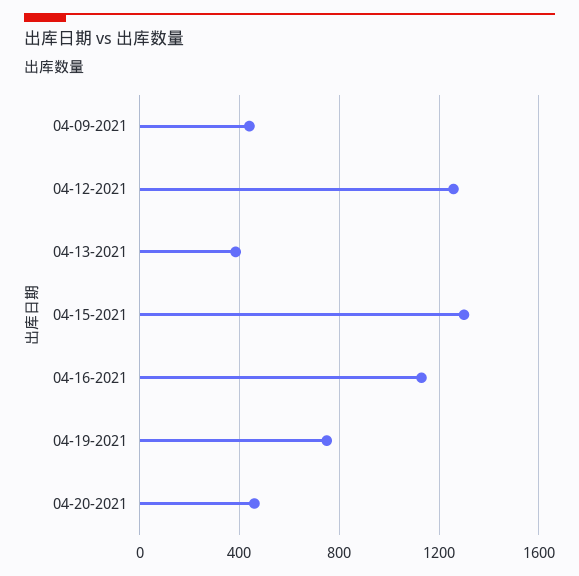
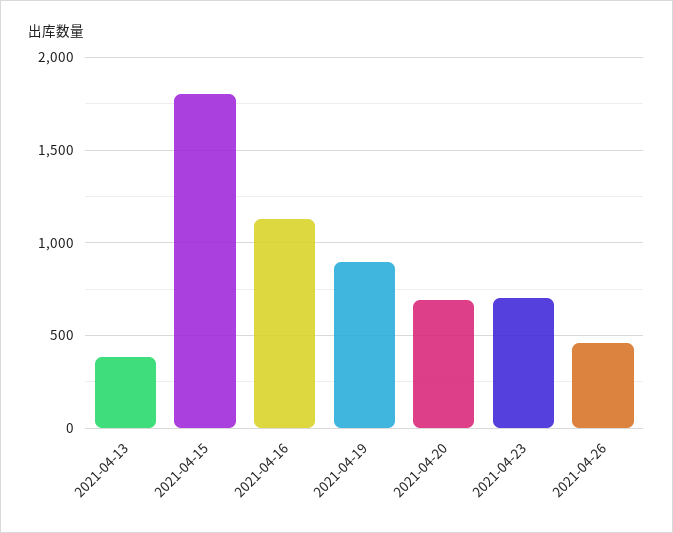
04-09-2021: 450 -> none
04-12-2021: 1250 -> none
04-15-2021: 1300 -> 1800
04-19-2021: 750 -> 900
04-20-2021: 450 -> 700
2021-04-23: none -> 700
2021-04-26: none -> 450

